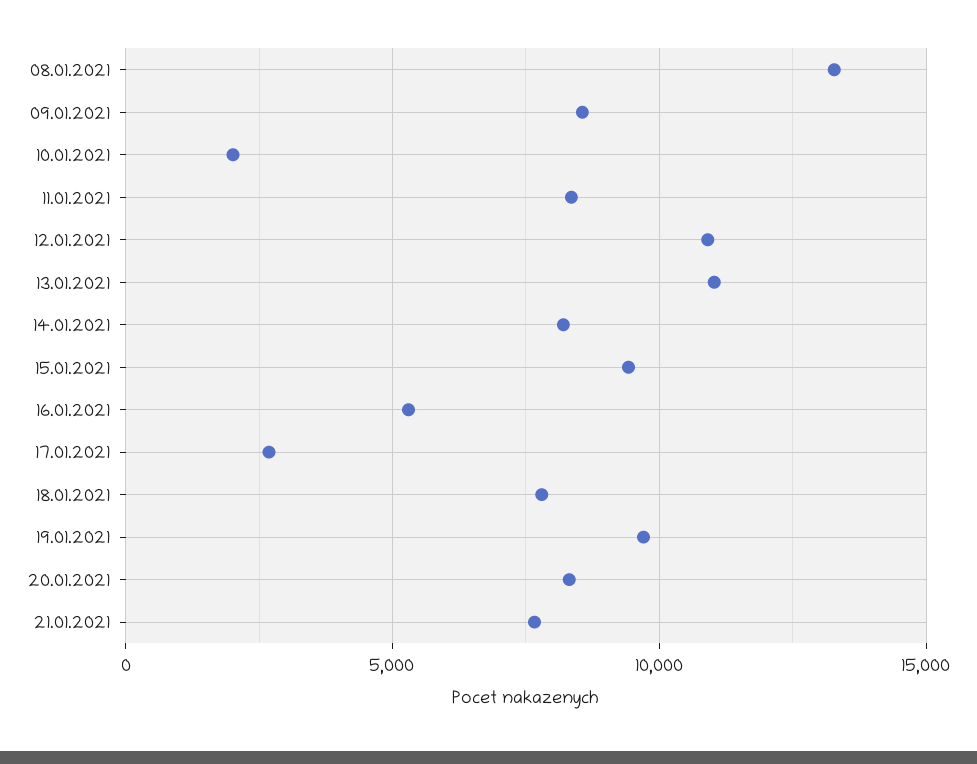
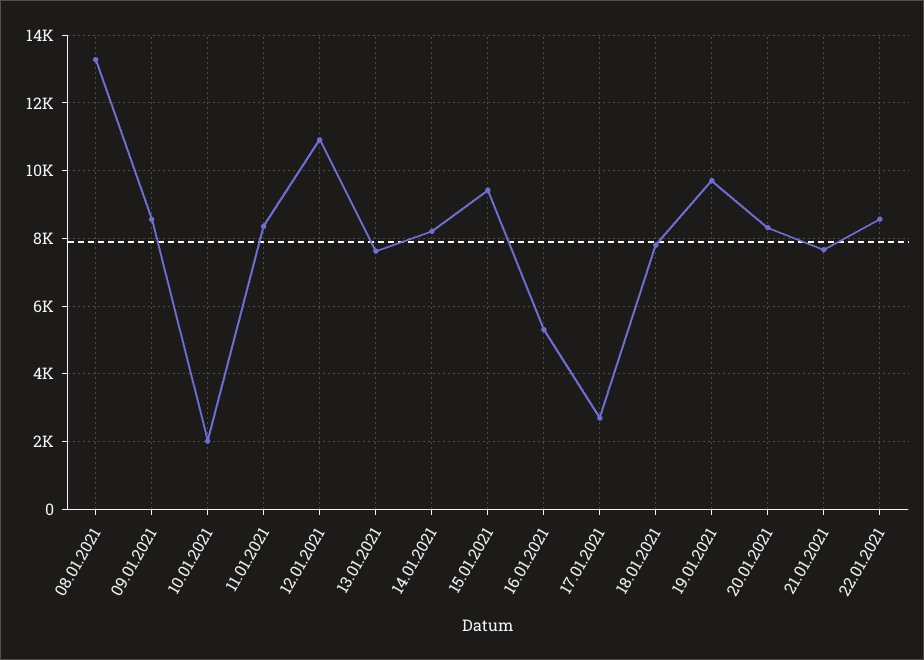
13.01.2021: 11000 -> 7600
22.01.2021: none -> 8600

